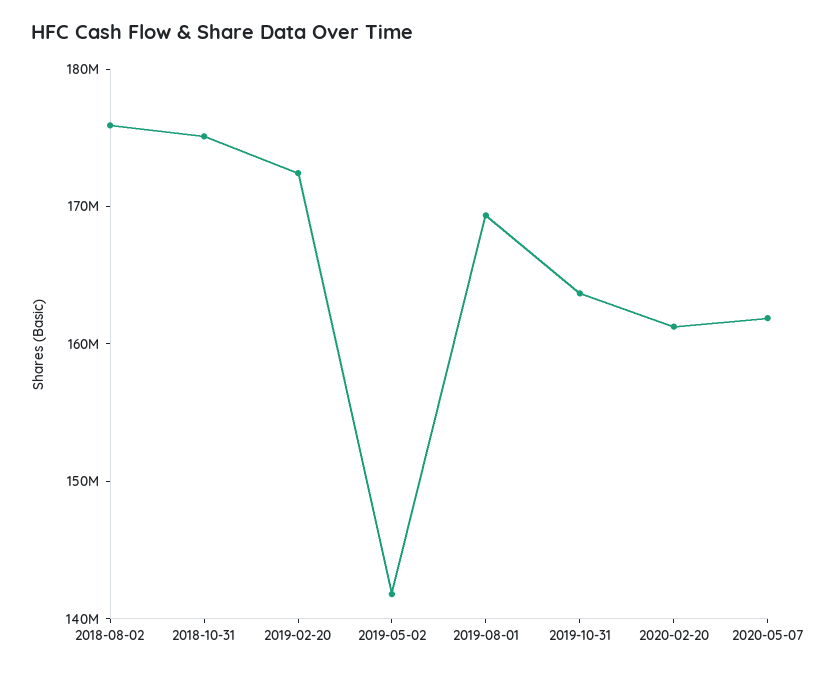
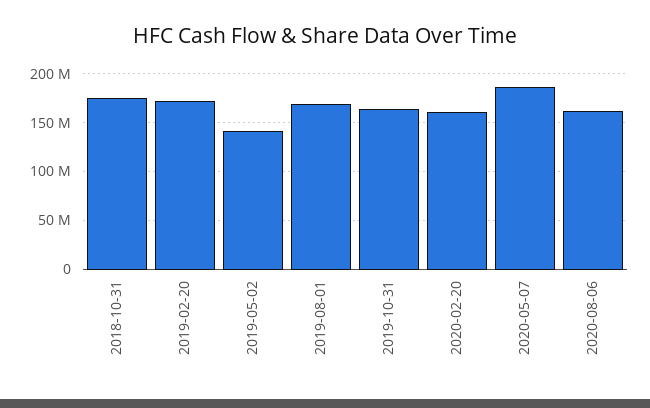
2018-08-02: 176000000 -> none
2020-05-07: 162000000 -> 190000000
2020-08-06: none -> 160000000

